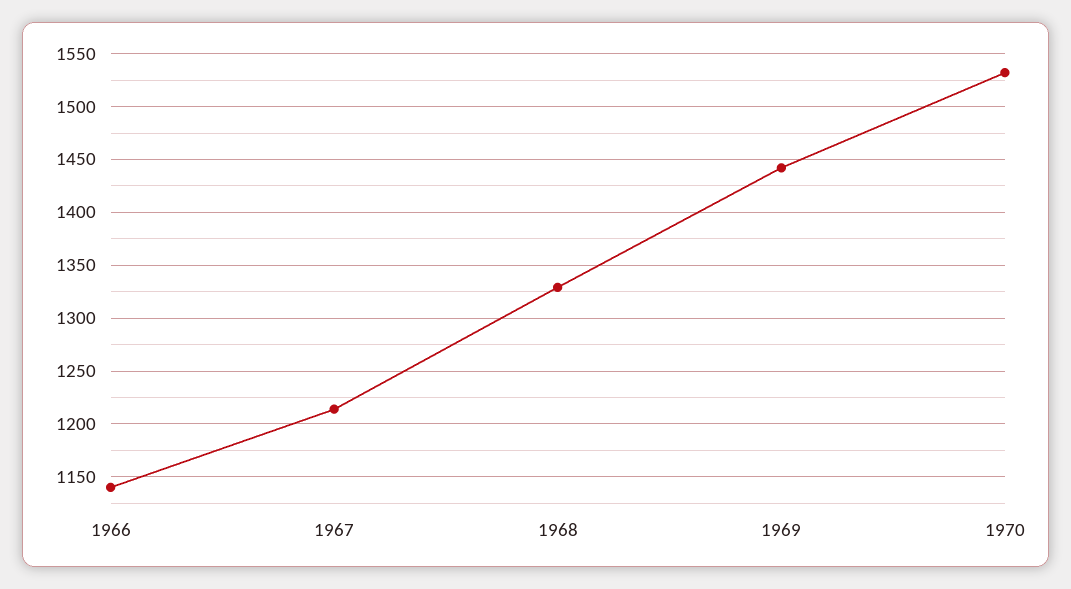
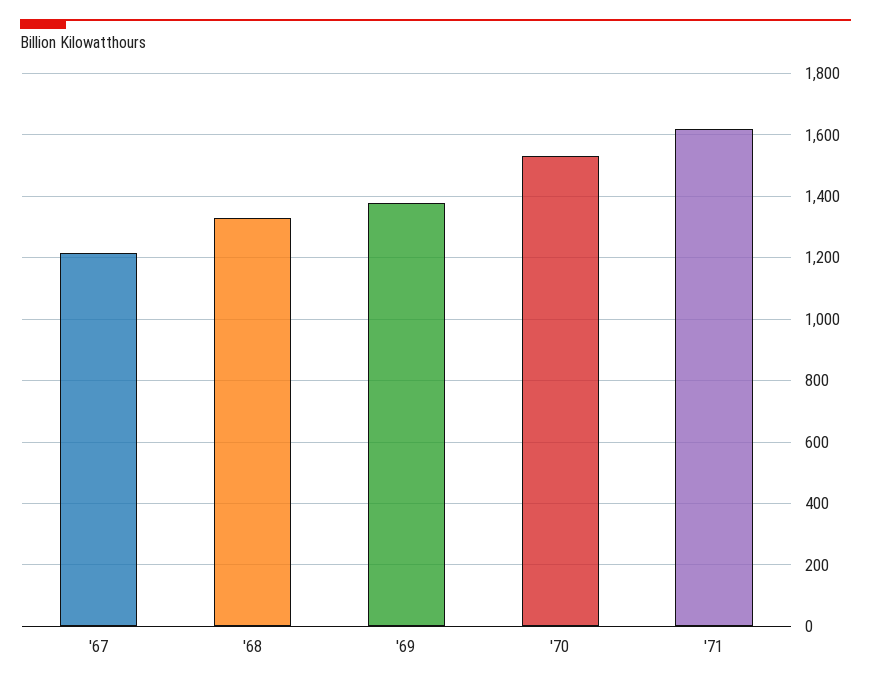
1966: 1140 -> none
1969: 1440 -> 1380
'71: none -> 1620

